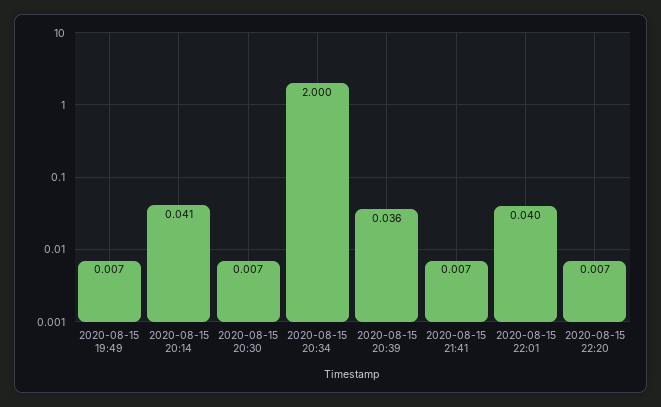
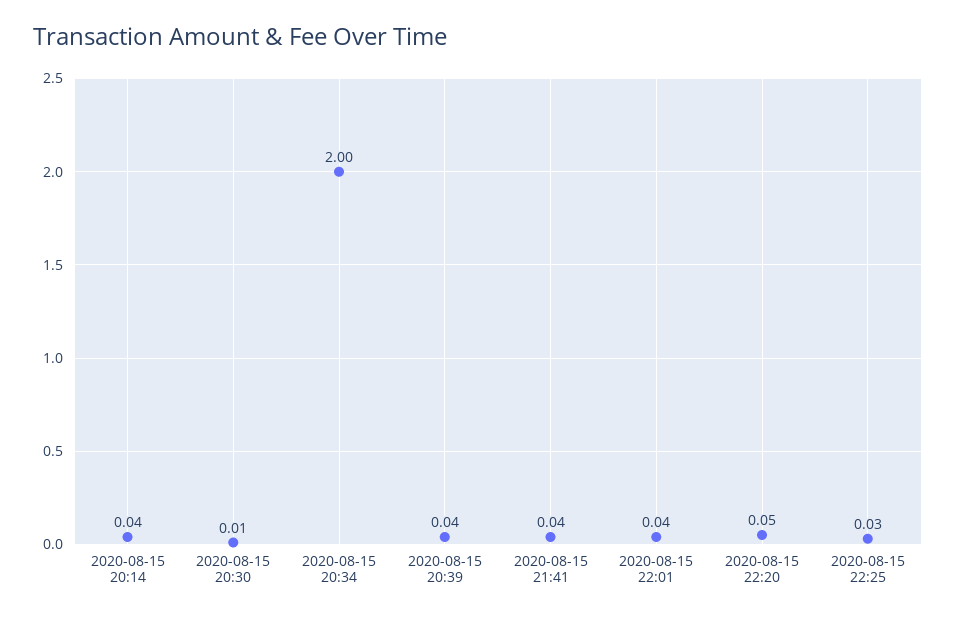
2020-08-15 19:49: 0.007 -> none
2020-08-15 21:41: 0.007 -> 0.04
2020-08-15 22:20: 0.007 -> 0.05
2020-08-15 22:25: none -> 0.03

